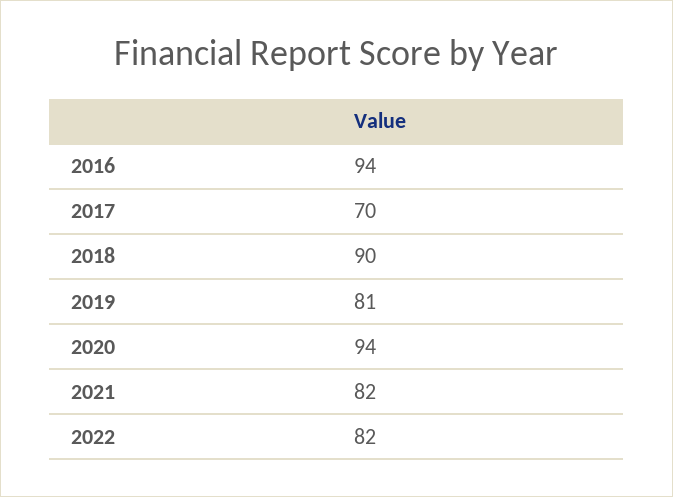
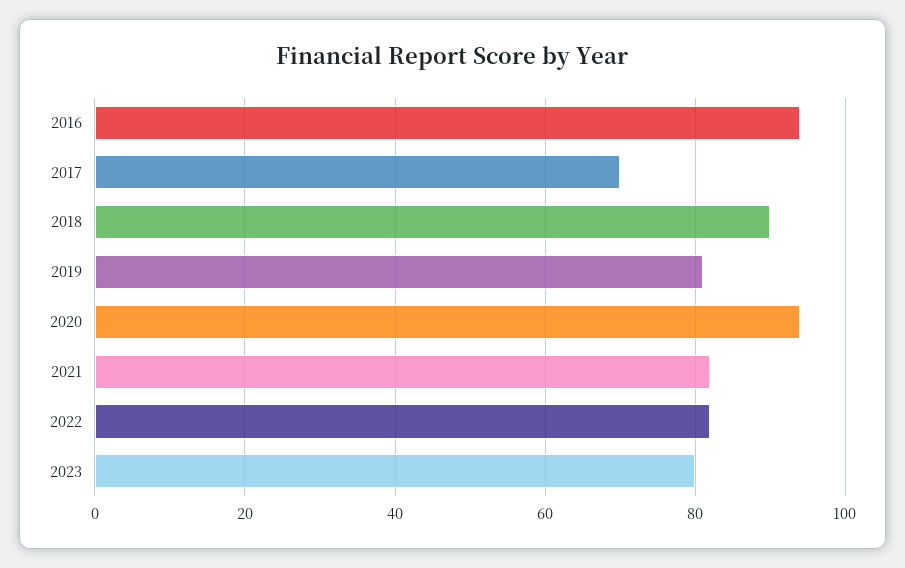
2023: none -> 80

